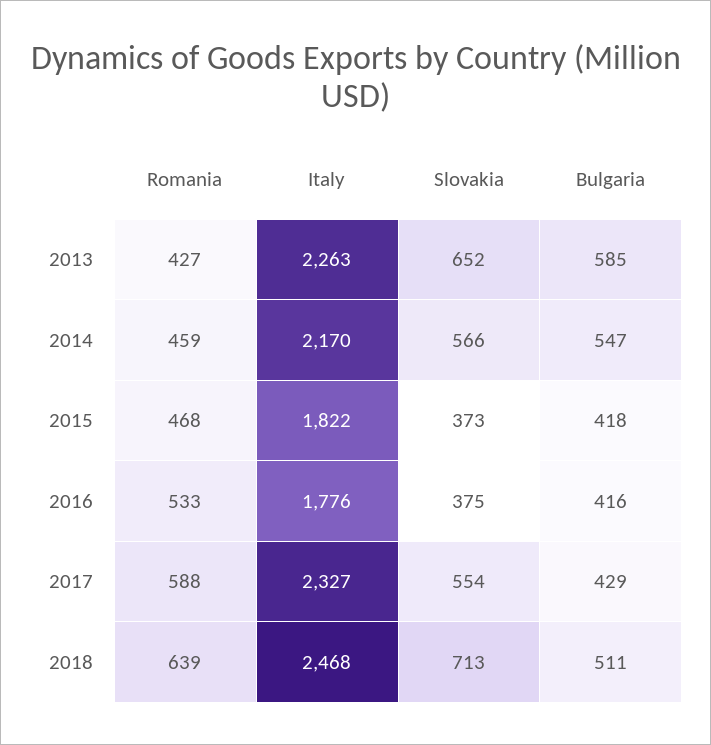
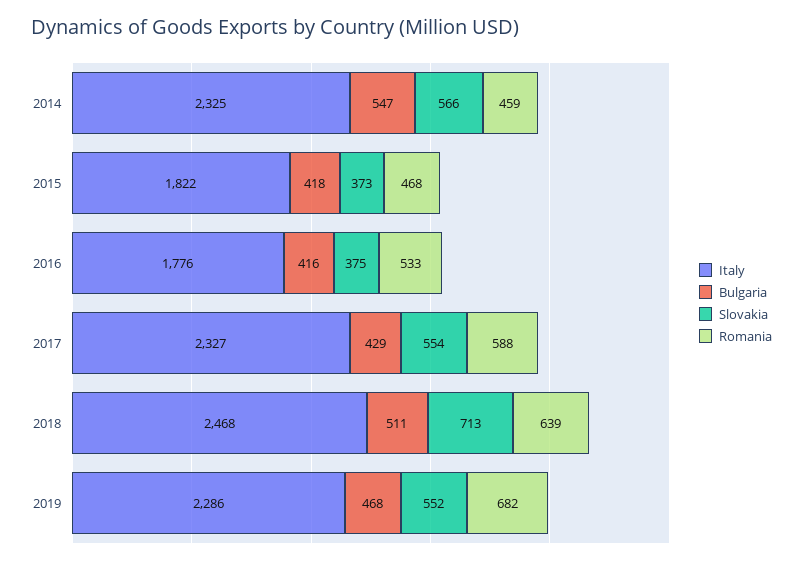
Romania, 2013: 427 -> none
Italy, 2013: 2263 -> none
Slovakia, 2013: 652 -> none
Bulgaria, 2013: 585 -> none
Italy, 2014: 2170 -> 2325
Italy, 2019: none -> 2286
Bulgaria, 2019: none -> 468
Slovakia, 2019: none -> 552
Romania, 2019: none -> 682

